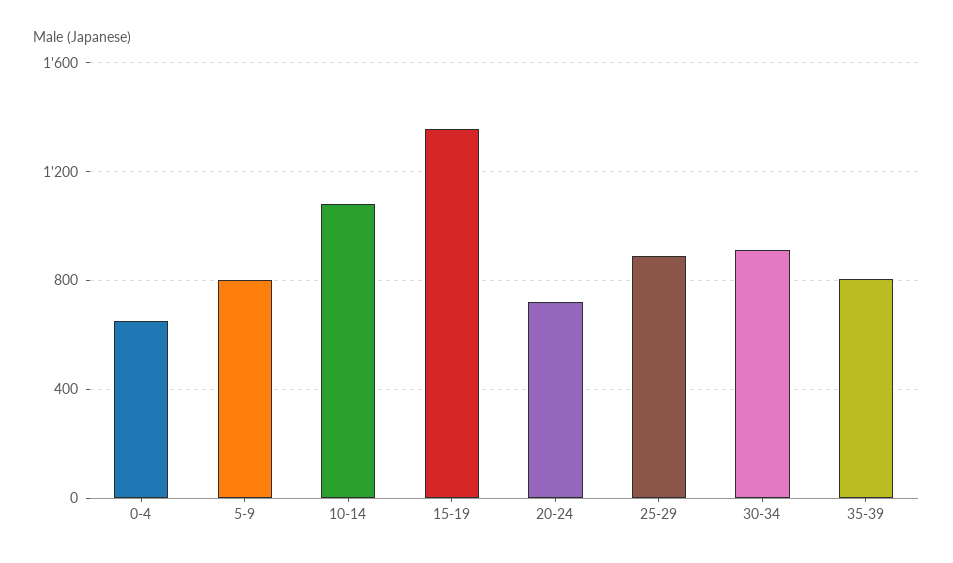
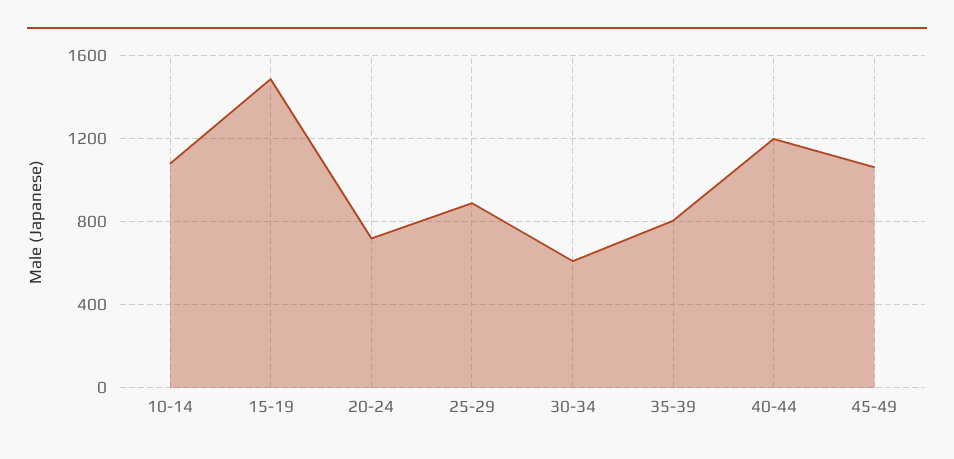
0-4: 650 -> none
5-9: 800 -> none
15-19: 1350 -> 1500
30-34: 900 -> 600
40-44: none -> 1200
45-49: none -> 1050

